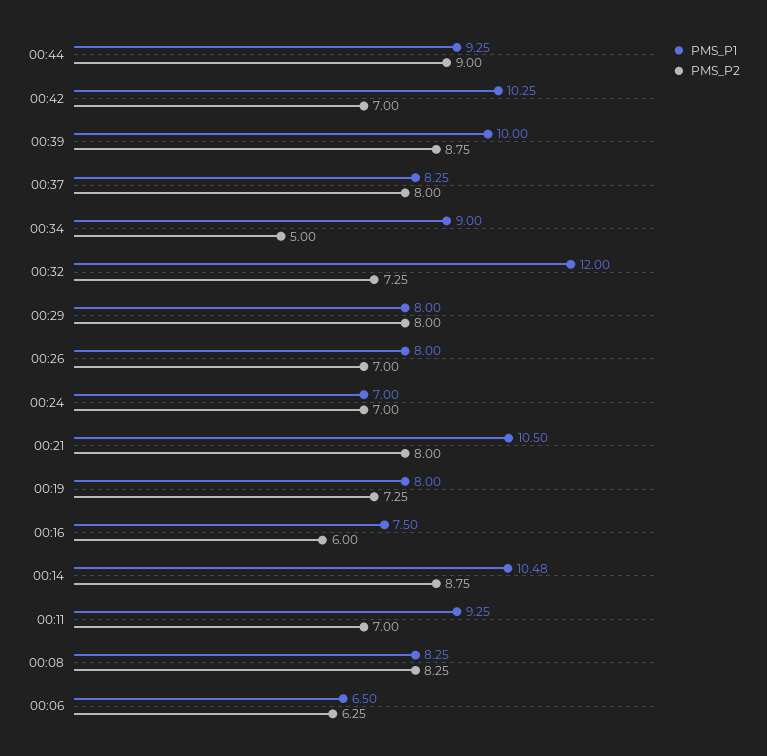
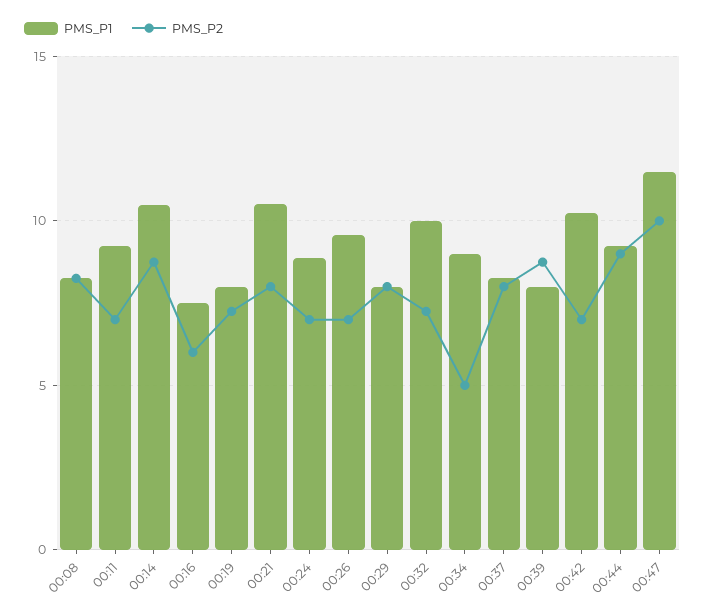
PMS_P1, 00:39: 10 -> 8
PMS_P1, 00:32: 12 -> 10
PMS_P1, 00:26: 8 -> 9.5
PMS_P1, 00:24: 7 -> 9
PMS_P1, 00:06: 6.5 -> none
PMS_P2, 00:06: 6.25 -> none
PMS_P1, 00:47: none -> 11.5
PMS_P2, 00:47: none -> 10

